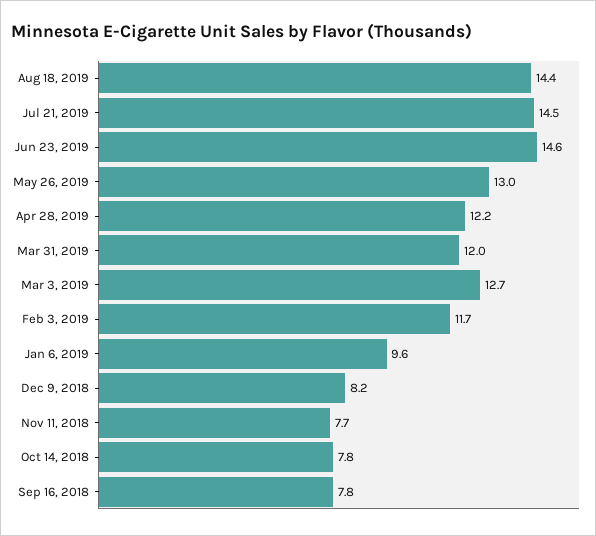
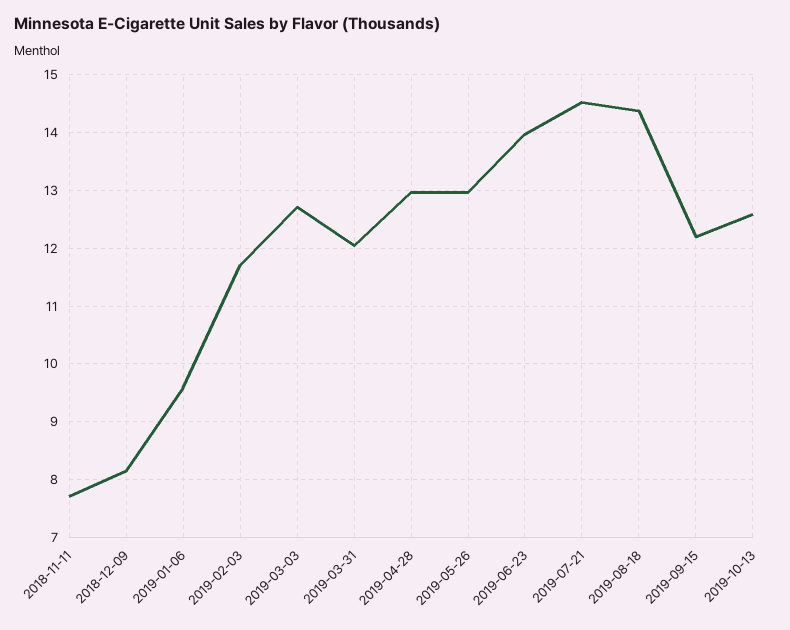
Jun 23, 2019: 14.6 -> 14
Apr 28, 2019: 12.2 -> 13
Oct 14, 2018: 7.8 -> none
Sep 16, 2018: 7.8 -> none
2019-09-15: none -> 12.2
2019-10-13: none -> 12.6

